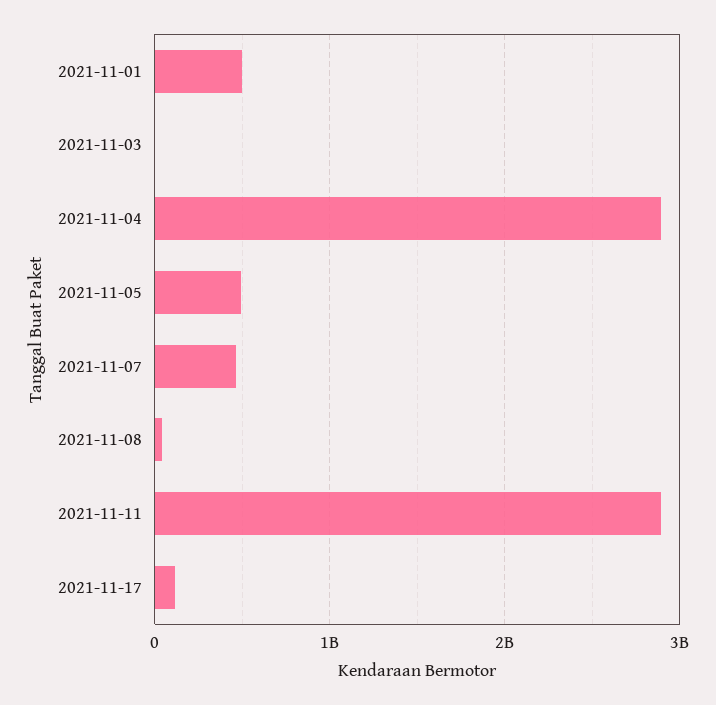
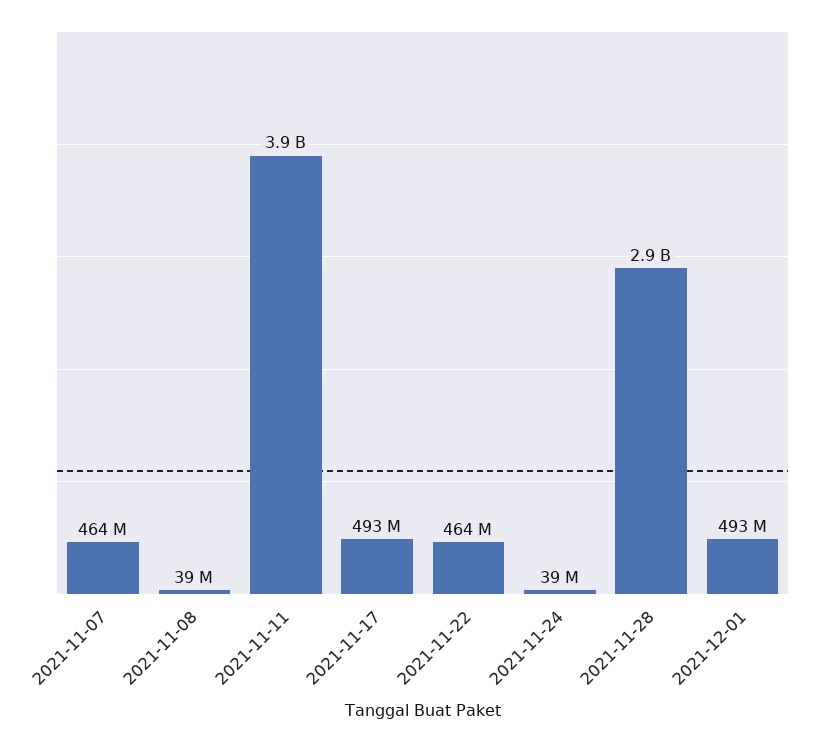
2021-11-01: 500000000 -> none
2021-11-03: 0 -> none
2021-11-04: 2900000000 -> none
2021-11-05: 500000000 -> none
2021-11-11: 2900000000 -> 3900000000
2021-11-17: 100000000 -> 493000000
2021-11-22: none -> 464000000
2021-11-24: none -> 39000000
2021-11-28: none -> 2900000000
2021-12-01: none -> 493000000

